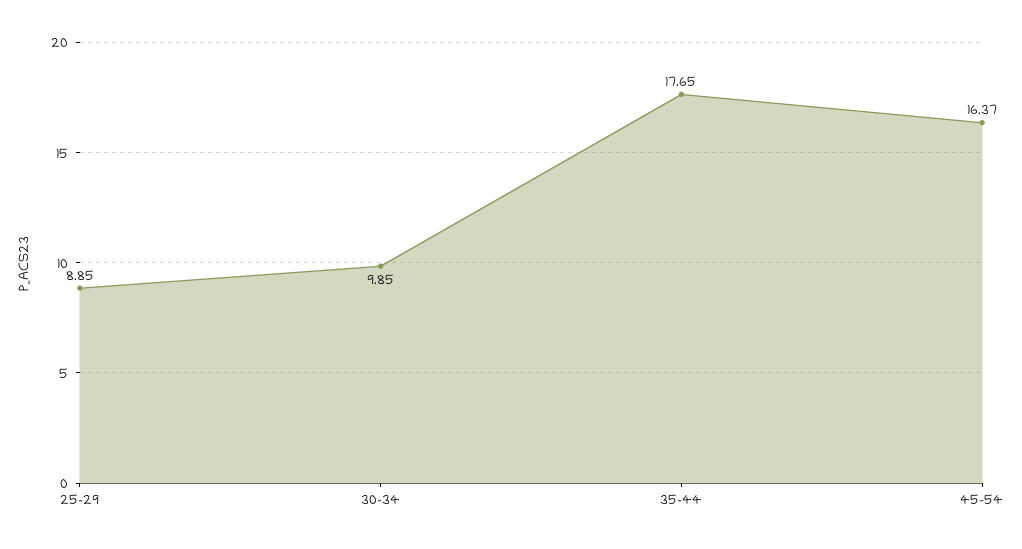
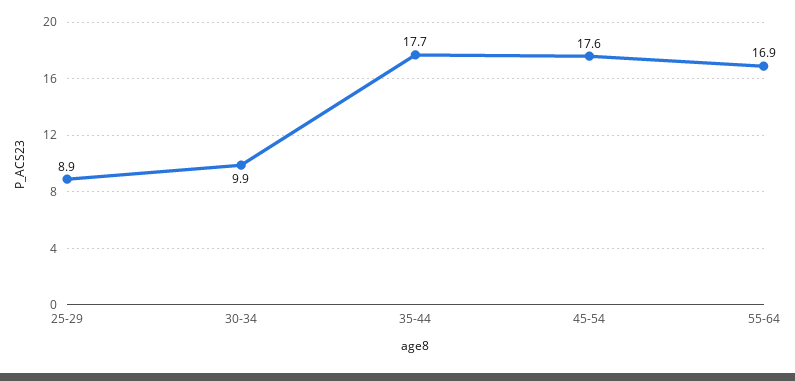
45-54: 16.37 -> 17.6
55-64: none -> 16.9

